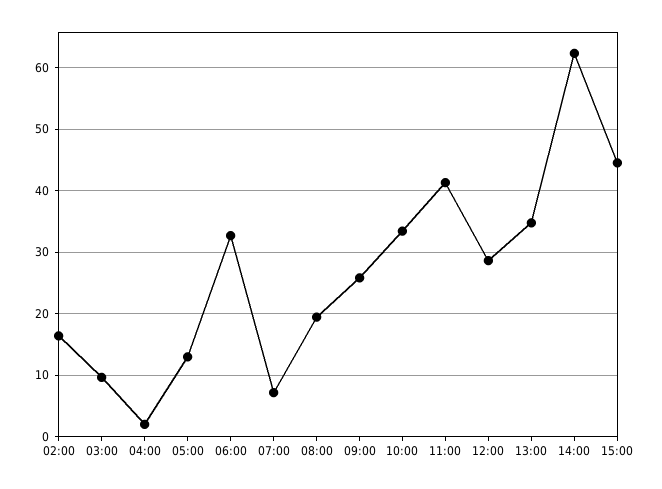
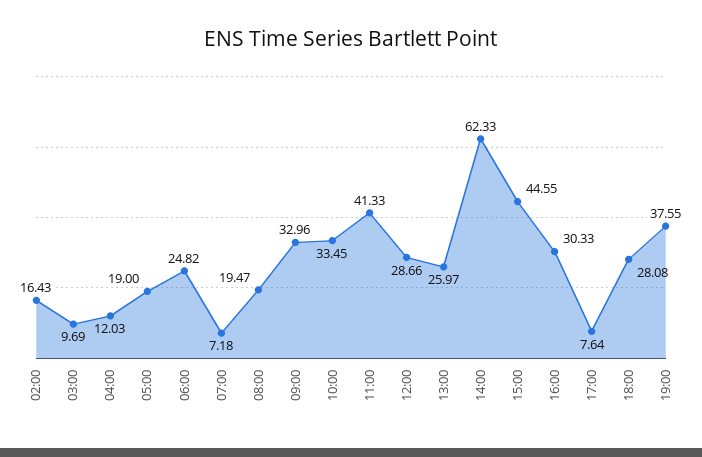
04:00: 2 -> 12.03
05:00: 13 -> 19
06:00: 33 -> 24.82
09:00: 26 -> 32.96
13:00: 35 -> 25.97
16:00: none -> 30.33
17:00: none -> 7.64
18:00: none -> 28.08
19:00: none -> 37.55

